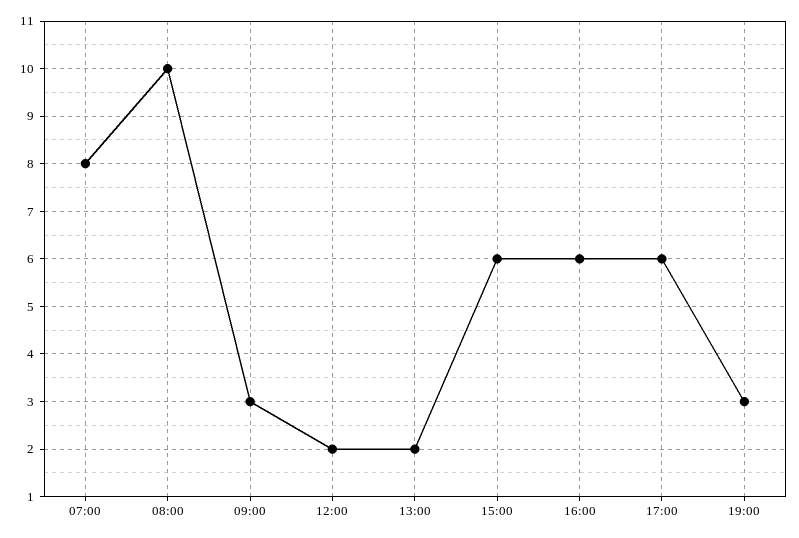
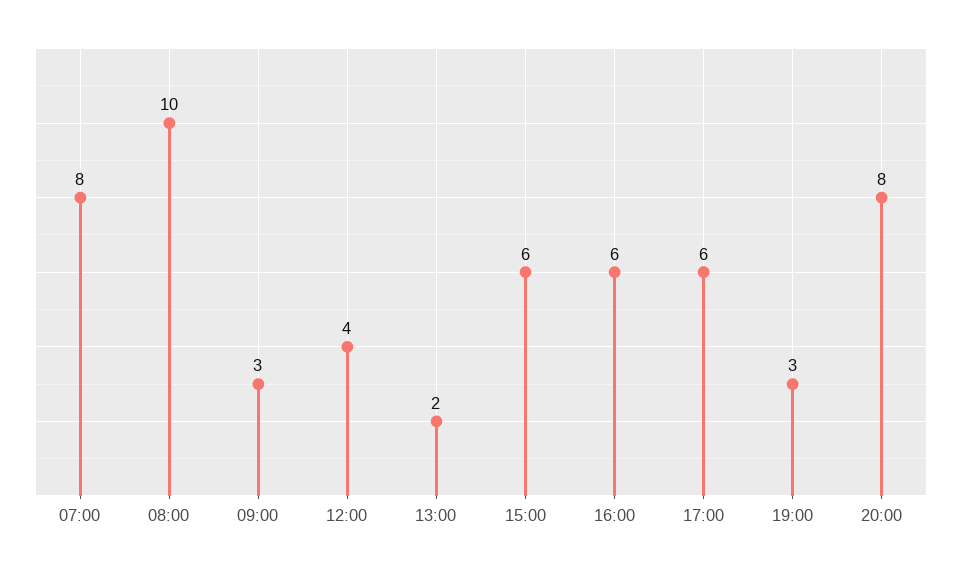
12:00: 2 -> 4
20:00: none -> 8

